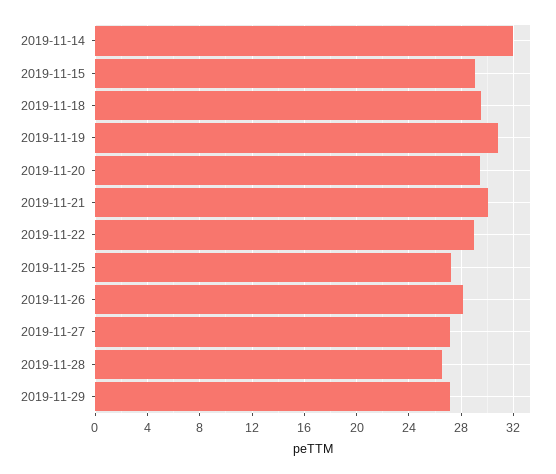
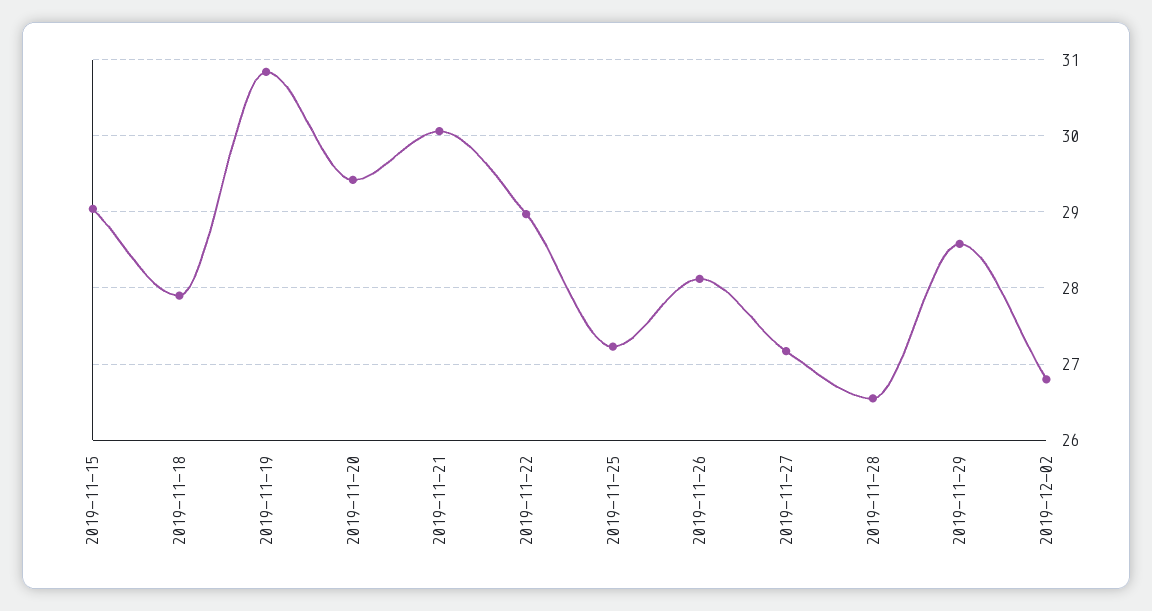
2019-11-14: 32 -> none
2019-11-18: 29.5 -> 27.9
2019-11-29: 27 -> 28.6
2019-12-02: none -> 26.8

